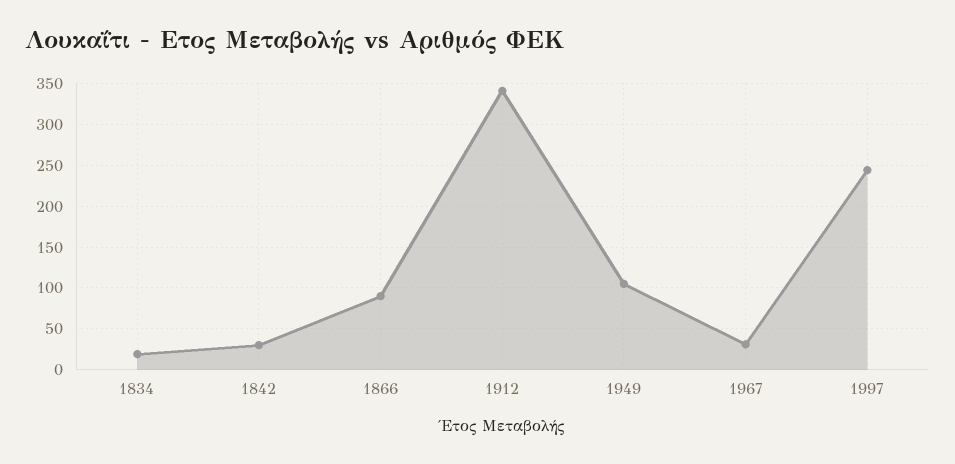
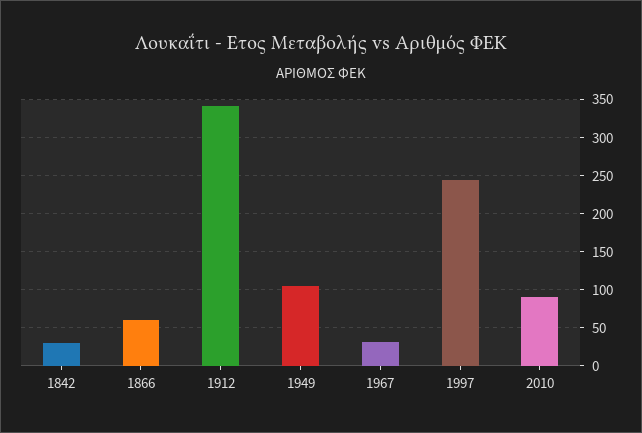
1834: 20 -> none
1866: 90 -> 60
2010: none -> 90

